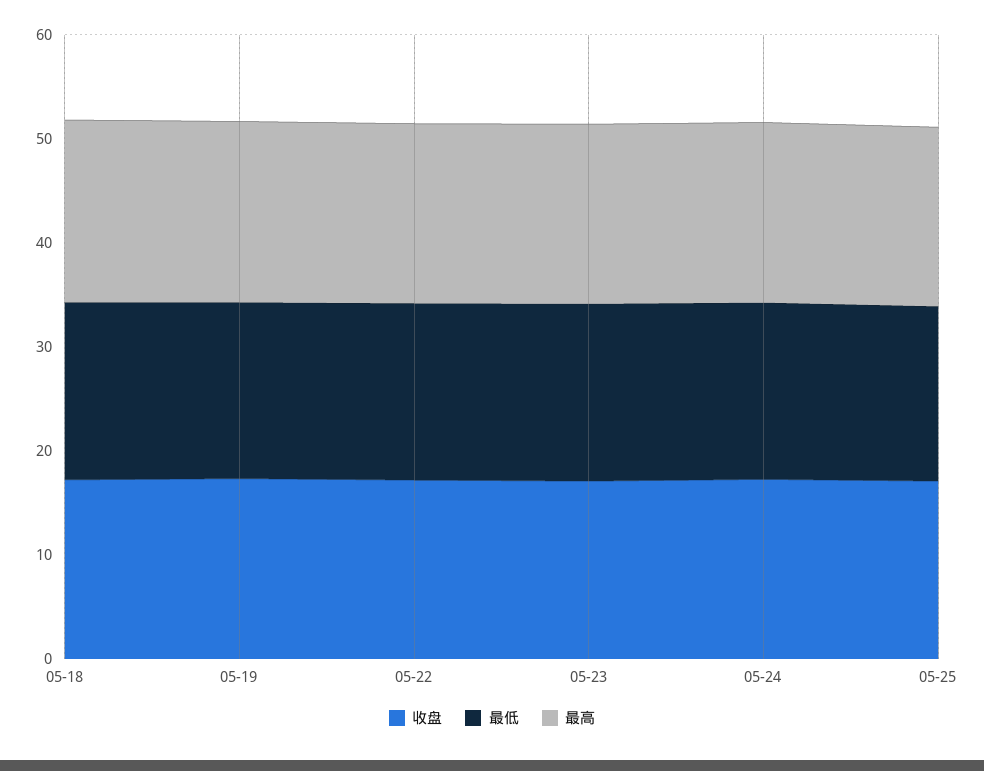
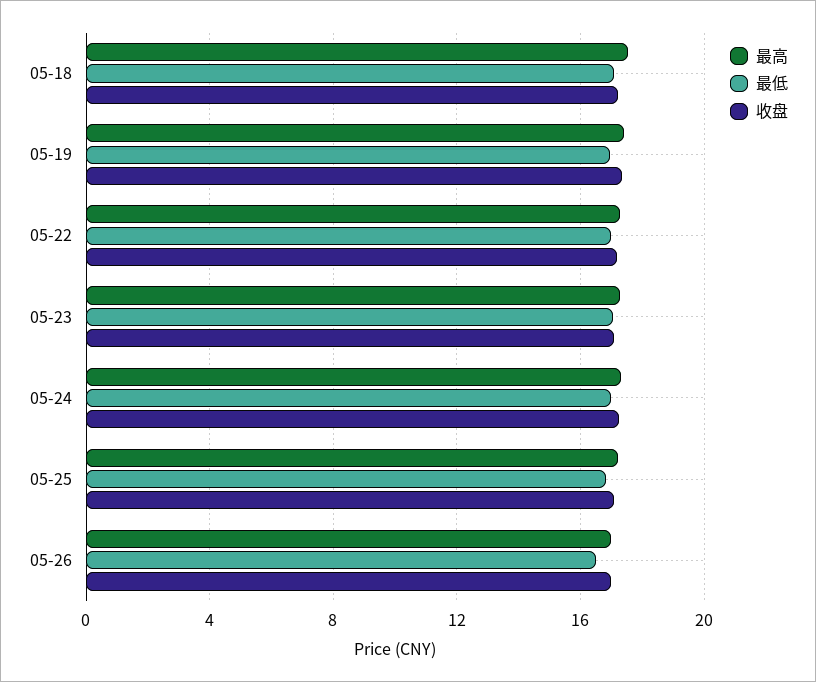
最高, 05-26: none -> 17
最低, 05-26: none -> 16.5
收盘, 05-26: none -> 17

